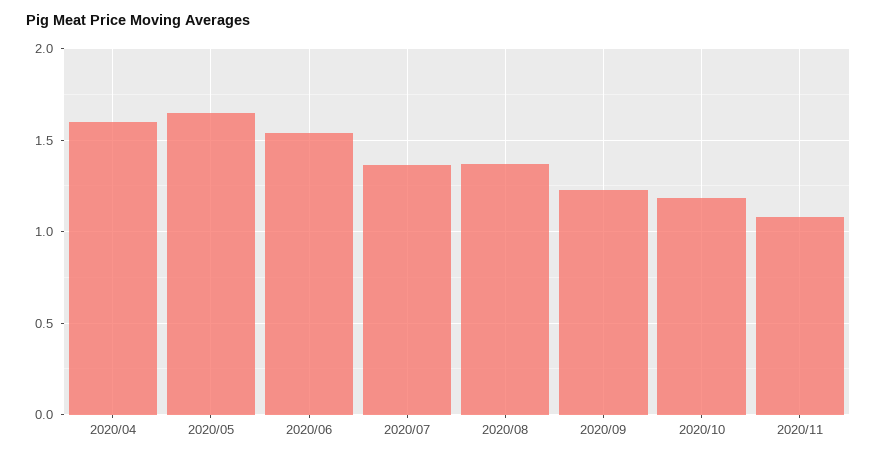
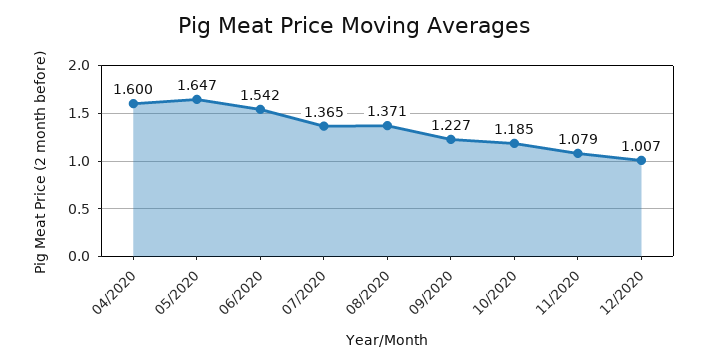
12/2020: none -> 1.007

